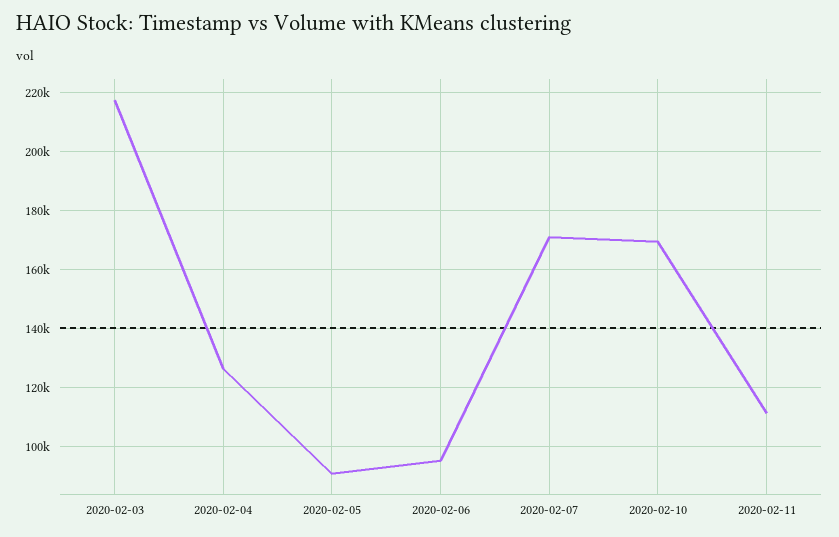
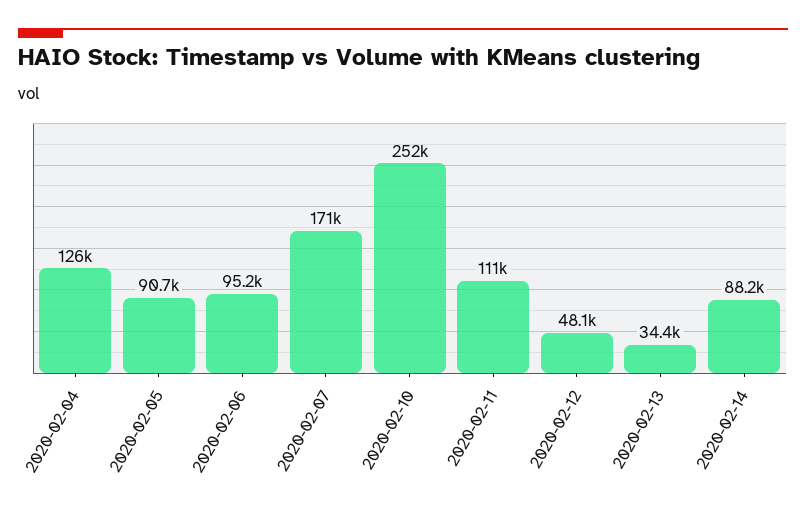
2020-02-03: 217500 -> none
2020-02-10: 170000 -> 252000
2020-02-12: none -> 48100
2020-02-13: none -> 34400
2020-02-14: none -> 88200

